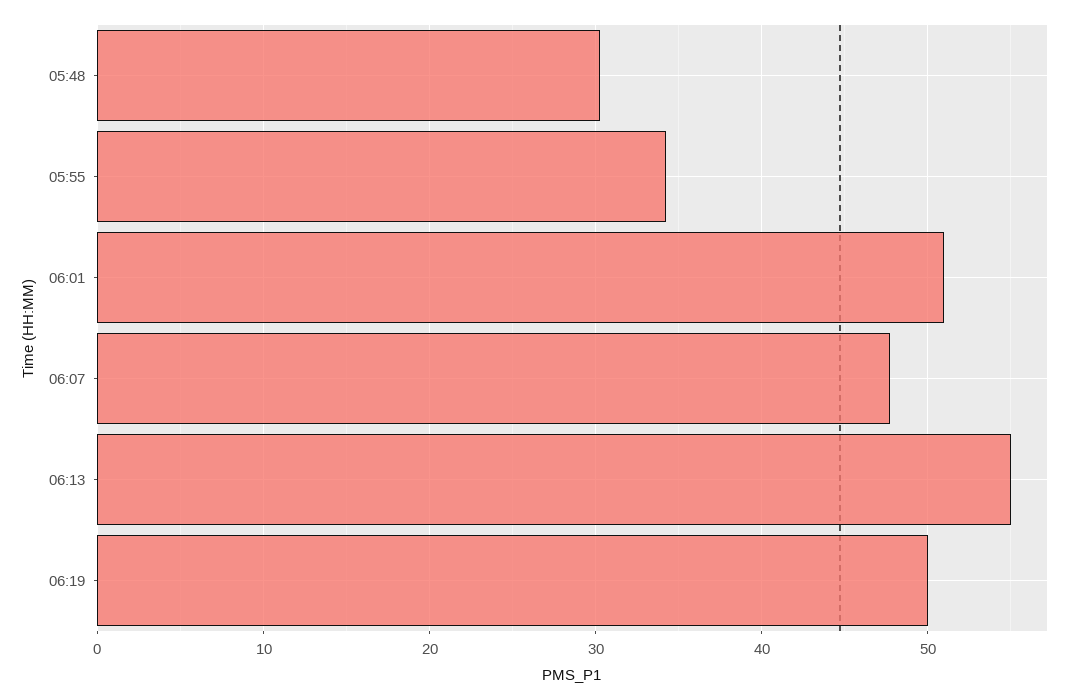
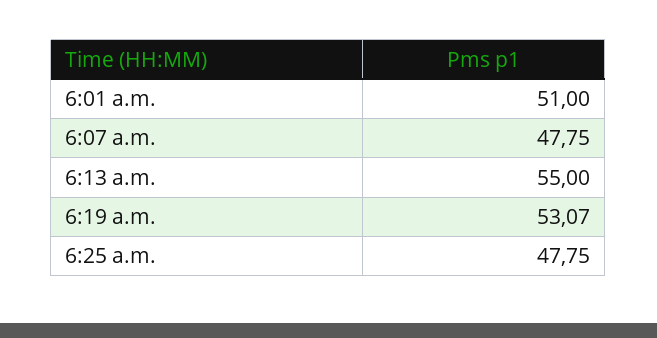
05:48: 30 -> none
05:55: 34 -> none
06:19: 50 -> 53.07
6:25 a.m.: none -> 47.75

